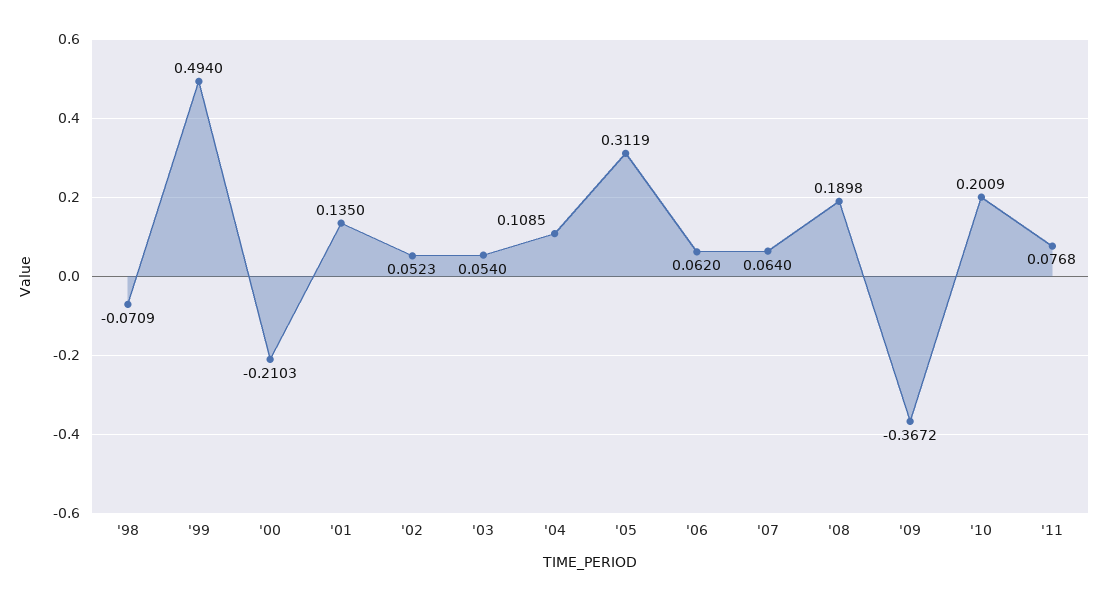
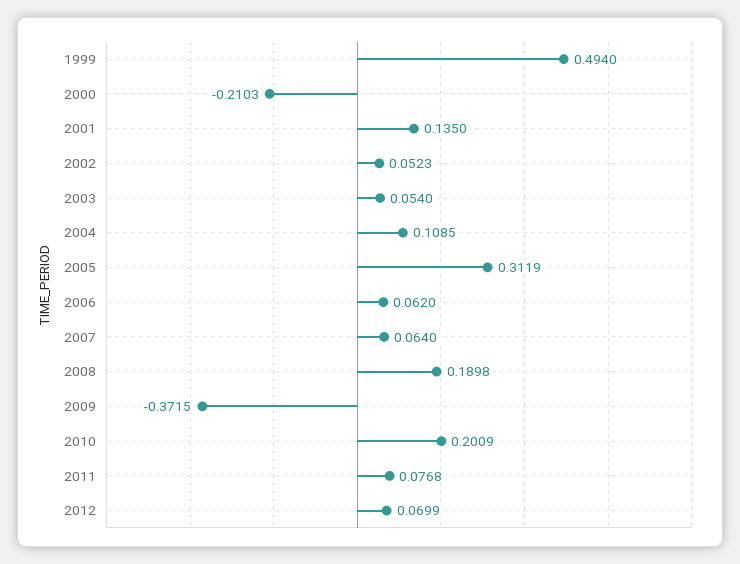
'98: -0.0709 -> none
'09: -0.3672 -> -0.3715
2012: none -> 0.0699

